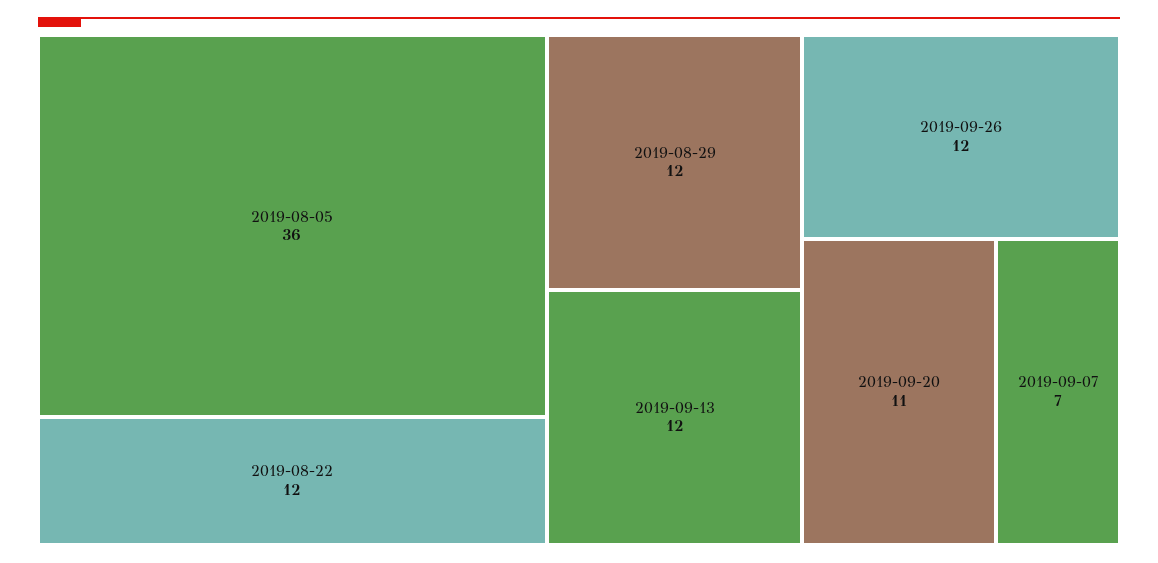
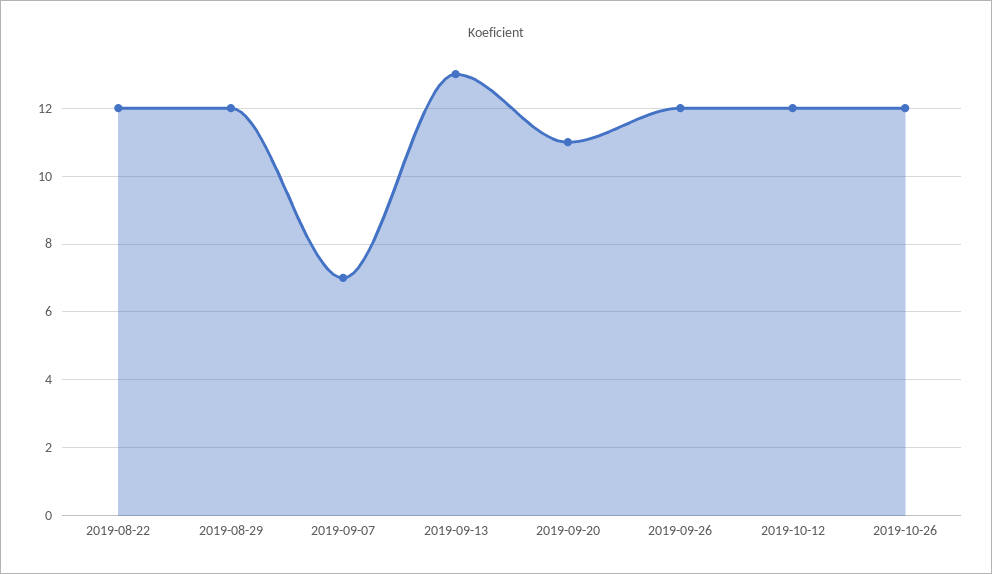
2019-08-05: 36 -> none
2019-09-13: 12 -> 13
2019-10-12: none -> 12
2019-10-26: none -> 12

